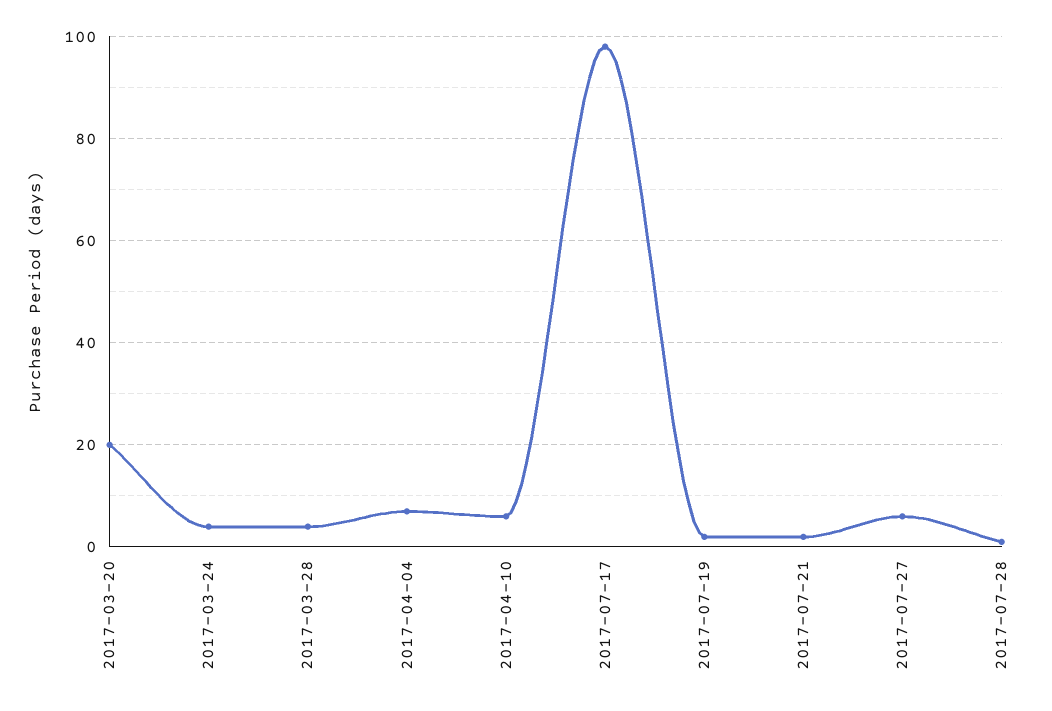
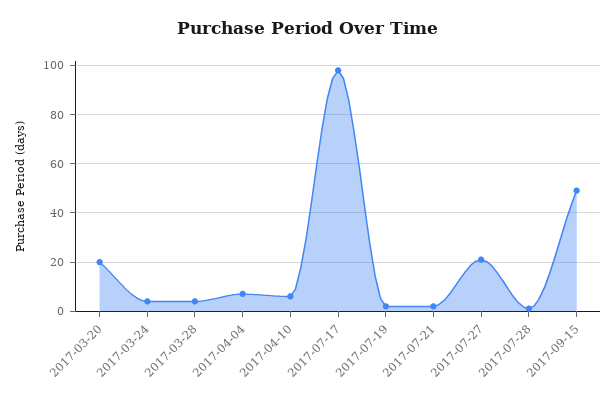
2017-07-27: 5 -> 20
2017-09-15: none -> 50

